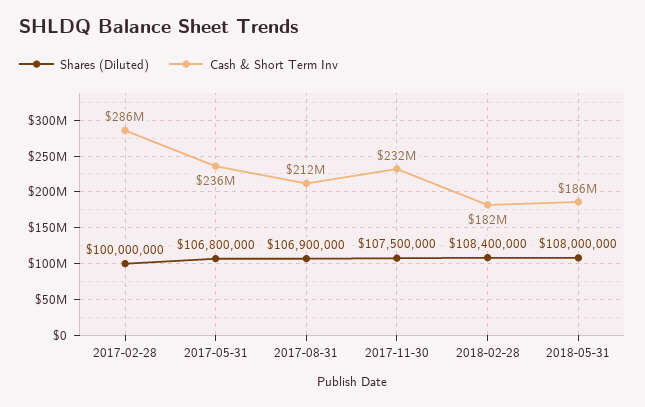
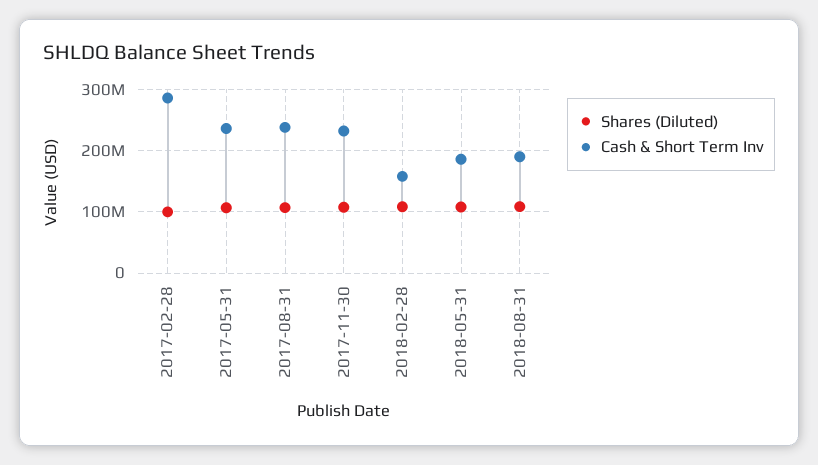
Cash & Short Term Inv, 2017-08-31: 212000000 -> 240000000
Cash & Short Term Inv, 2018-02-28: 182000000 -> 160000000
Shares (Diluted), 2018-08-31: none -> 110000000
Cash & Short Term Inv, 2018-08-31: none -> 190000000

